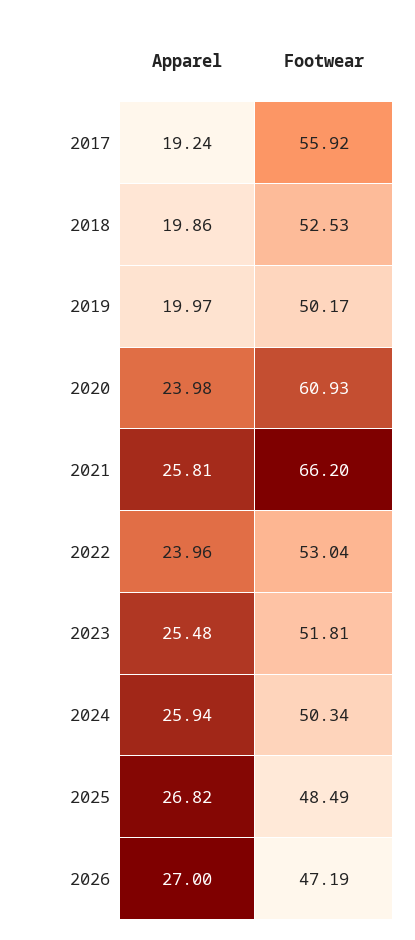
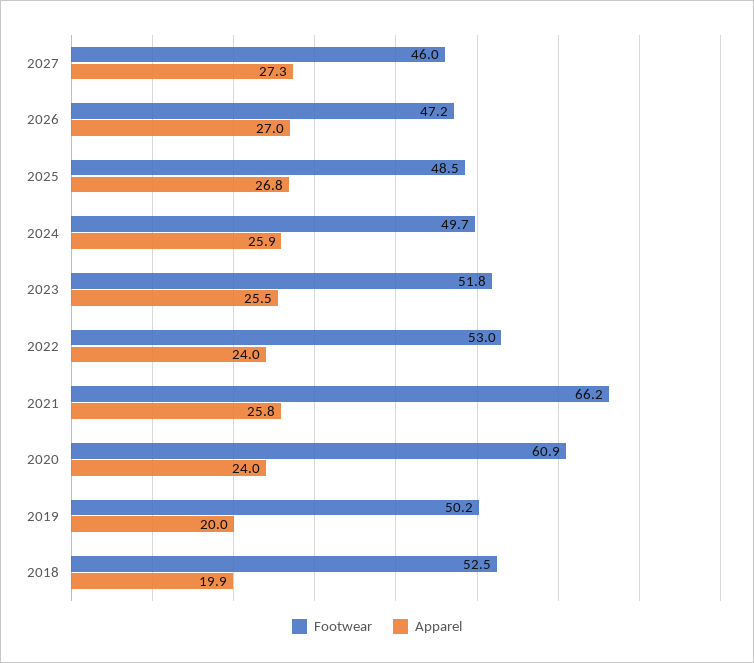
Apparel, 2017: 19.24 -> none
Footwear, 2017: 55.92 -> none
Footwear, 2024: 50.34 -> 49.7
Footwear, 2027: none -> 46
Apparel, 2027: none -> 27.3

